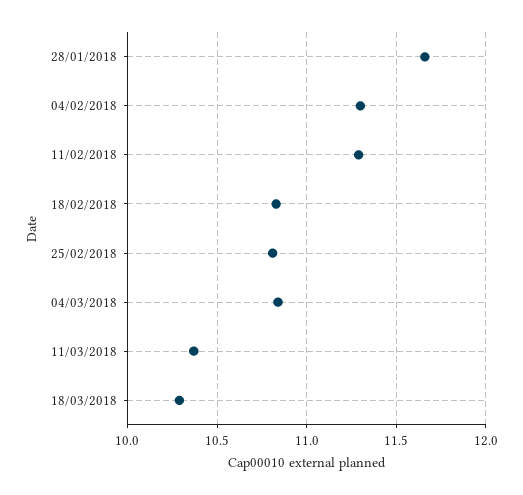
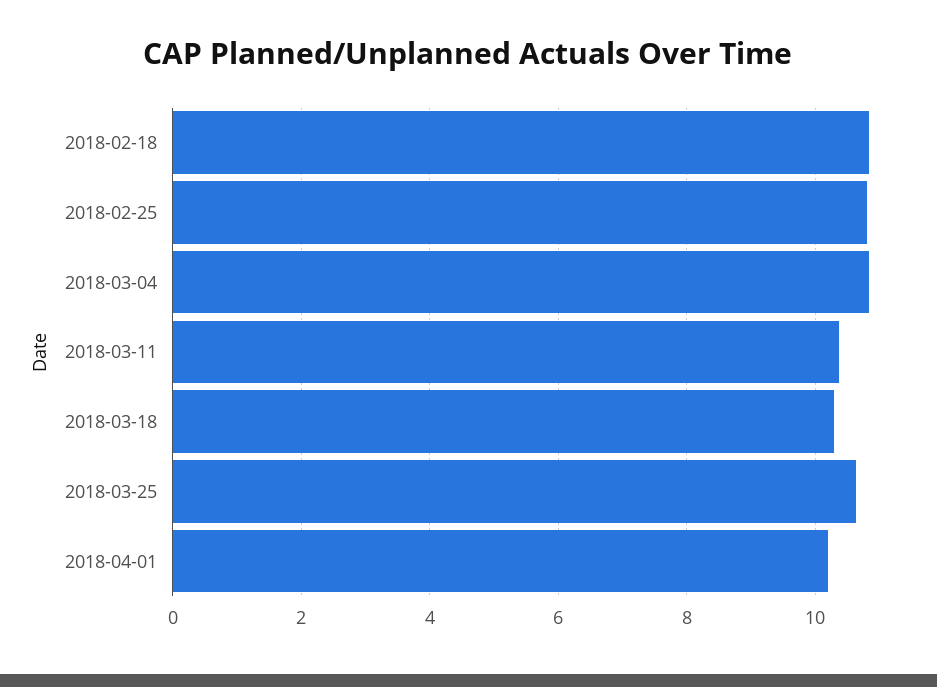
28/01/2018: 11.65 -> none
04/02/2018: 11.3 -> none
11/02/2018: 11.3 -> none
2018-03-25: none -> 10.6
2018-04-01: none -> 10.2

